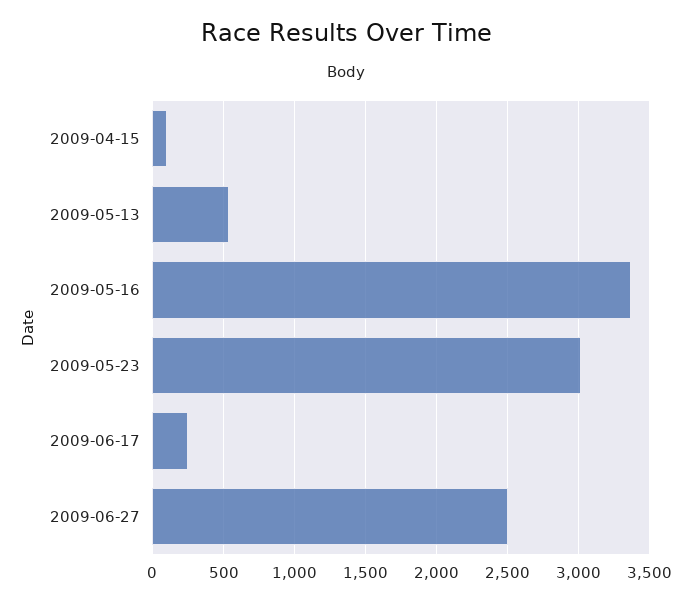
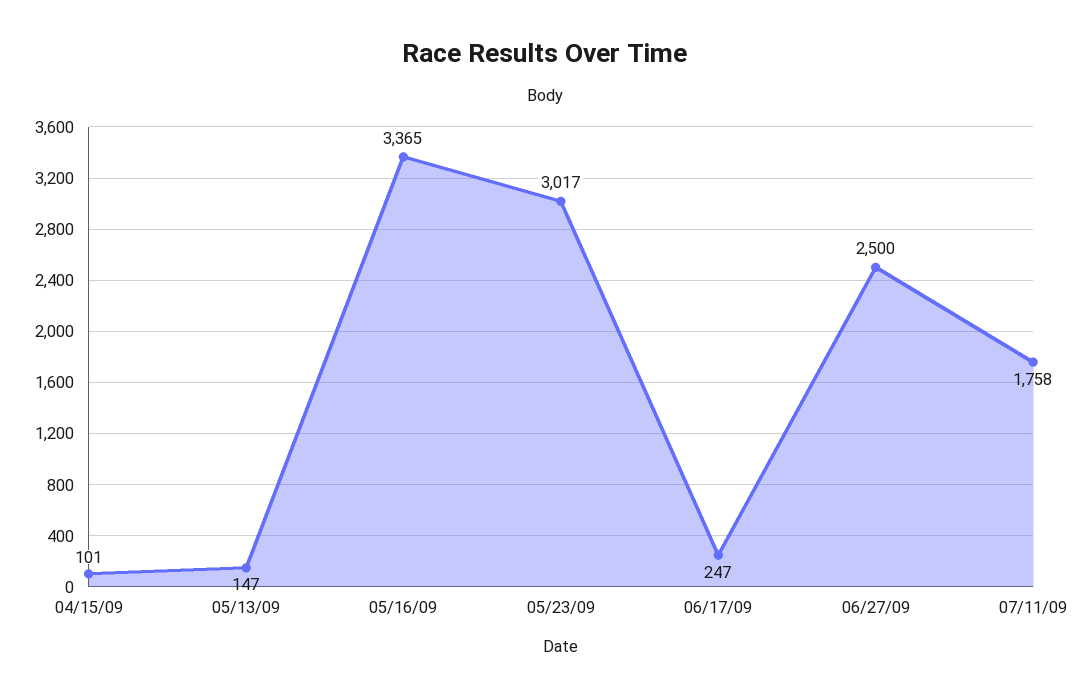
2009-05-13: 550 -> 147
07/11/09: none -> 1758

